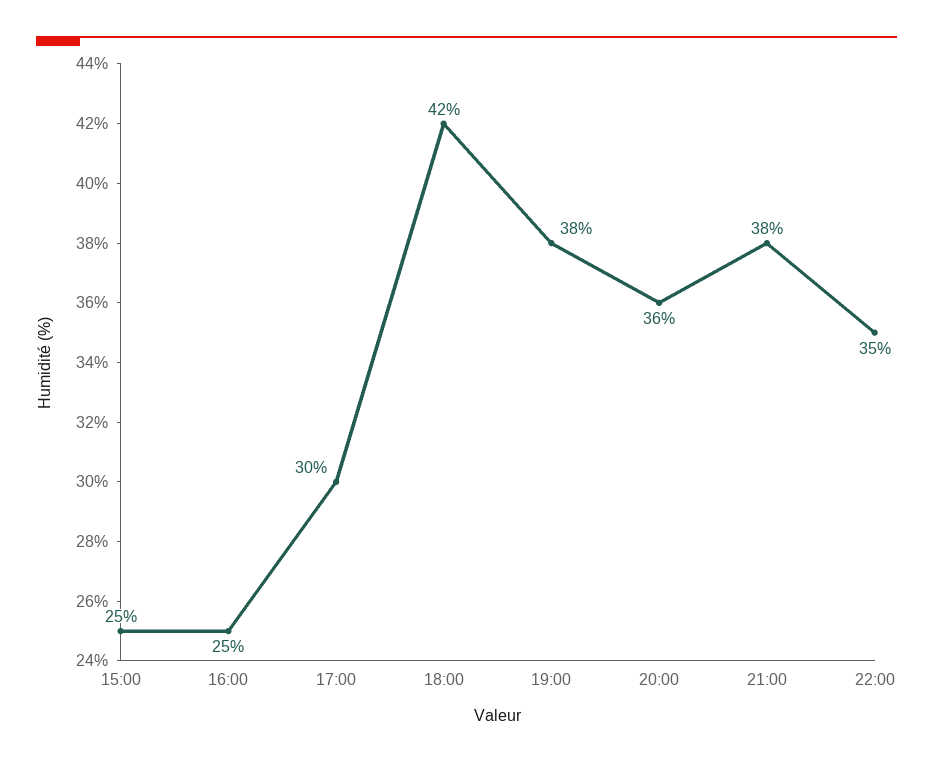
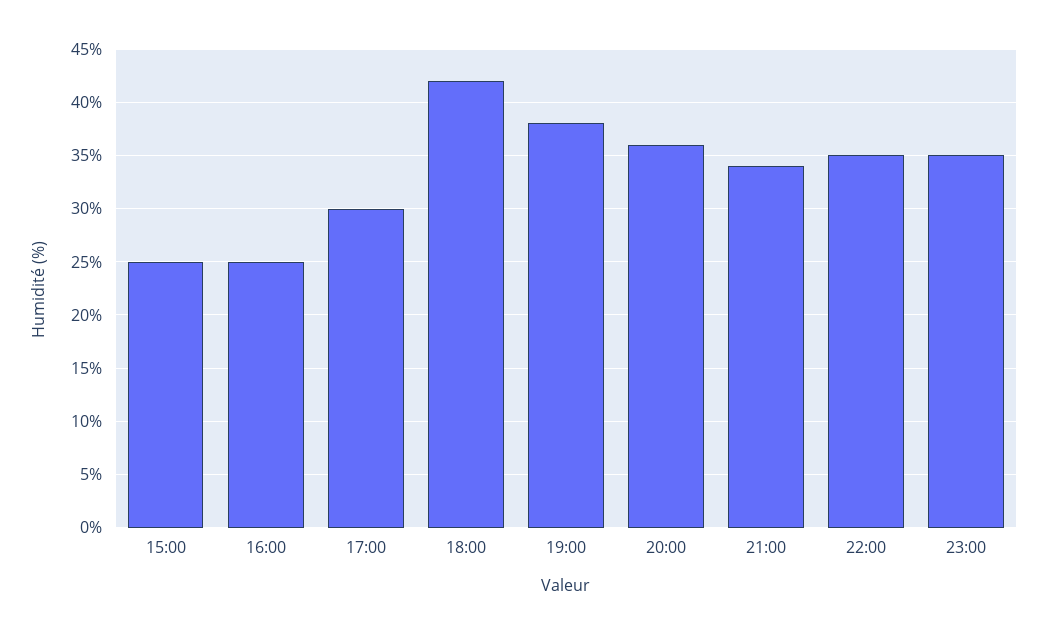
21:00: 38 -> 34
23:00: none -> 35

